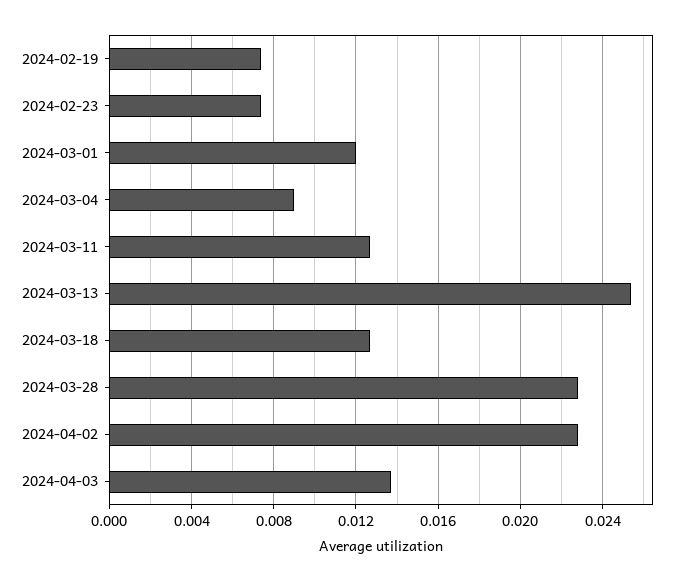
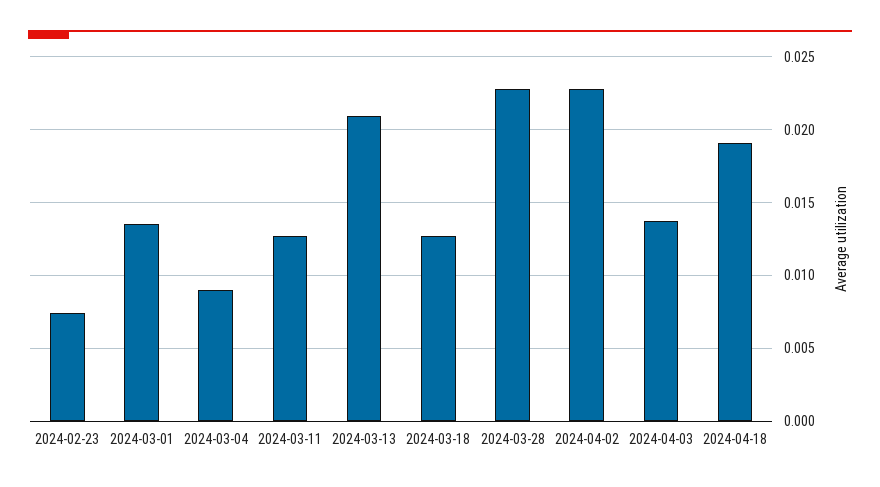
2024-02-19: 0.0075 -> none
2024-03-01: 0.012 -> 0.0135
2024-03-13: 0.0255 -> 0.021
2024-04-18: none -> 0.019

